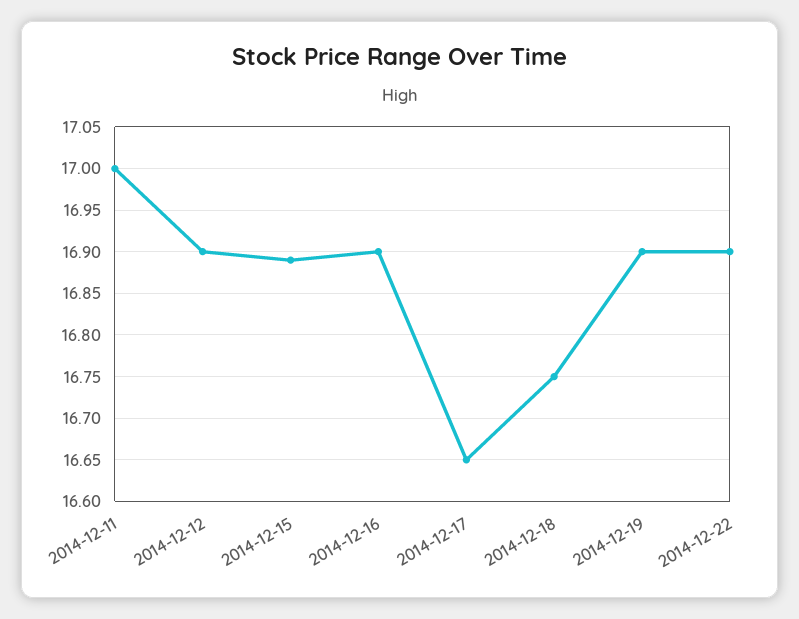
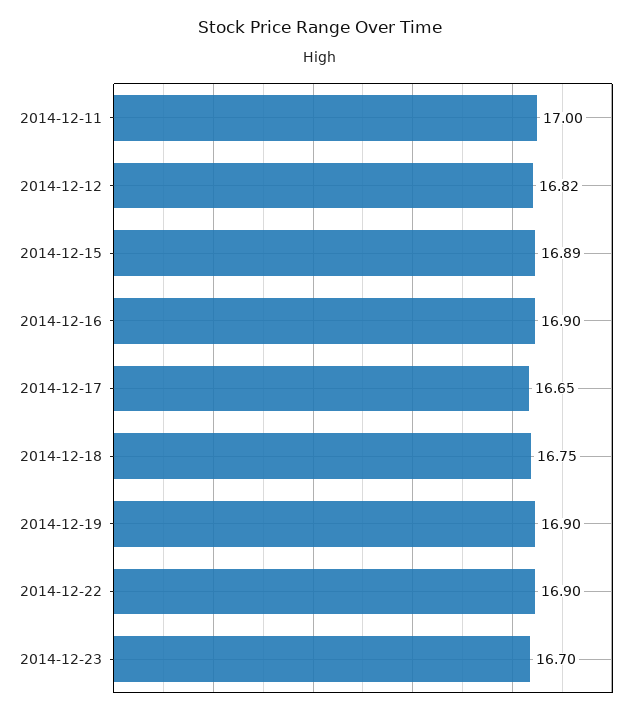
2014-12-12: 16.9 -> 16.82
2014-12-23: none -> 16.7

